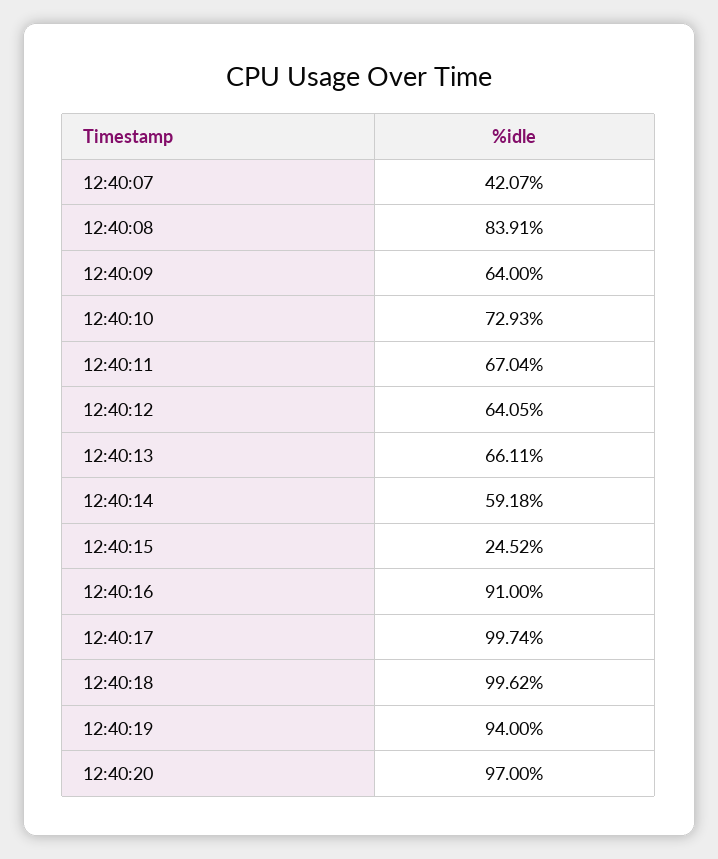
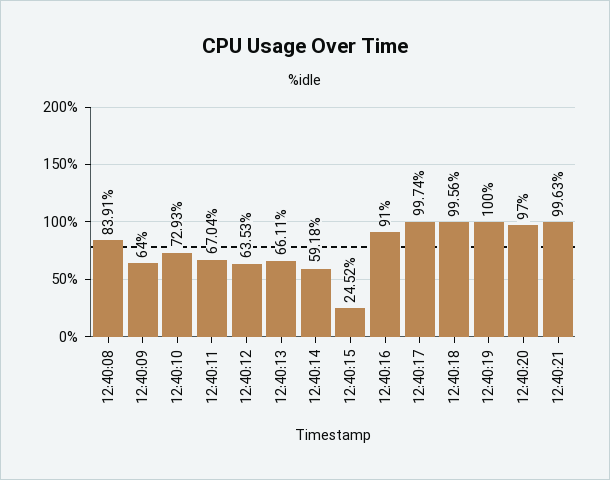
12:40:07: 42.07 -> none
12:40:12: 64.05 -> 63.53
12:40:18: 99.62 -> 99.56
12:40:19: 94 -> 100
12:40:21: none -> 99.63

